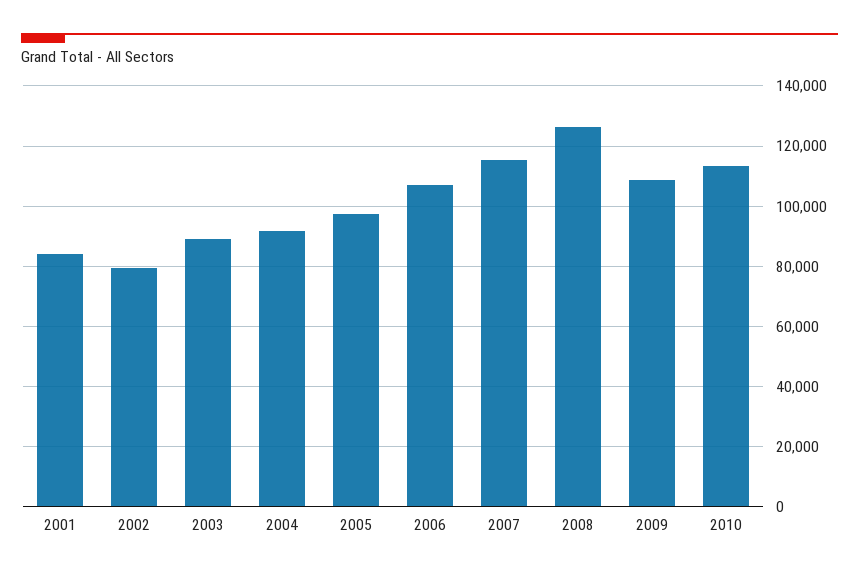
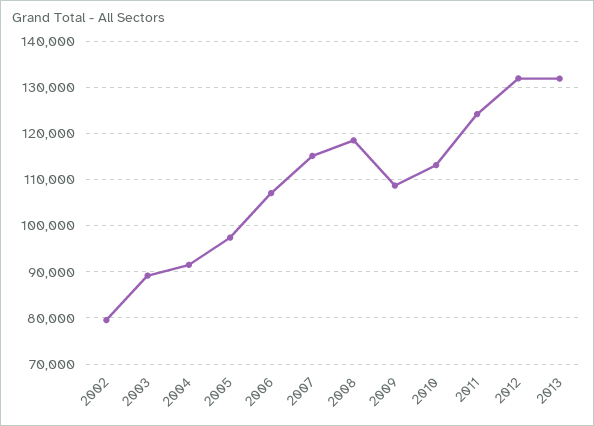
2001: 84000 -> none
2008: 126000 -> 118000
2011: none -> 124000
2012: none -> 132000
2013: none -> 132000

